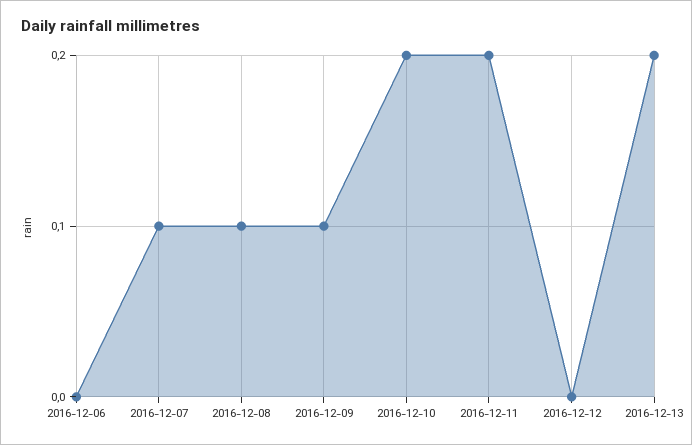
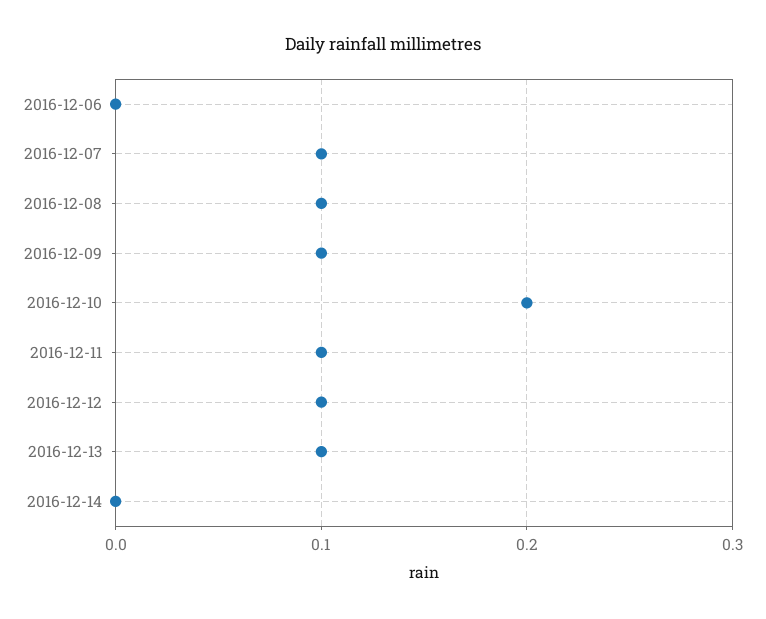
2016-12-11: 0.2 -> 0.1
2016-12-12: 0 -> 0.1
2016-12-13: 0.2 -> 0.1
2016-12-14: none -> 0

